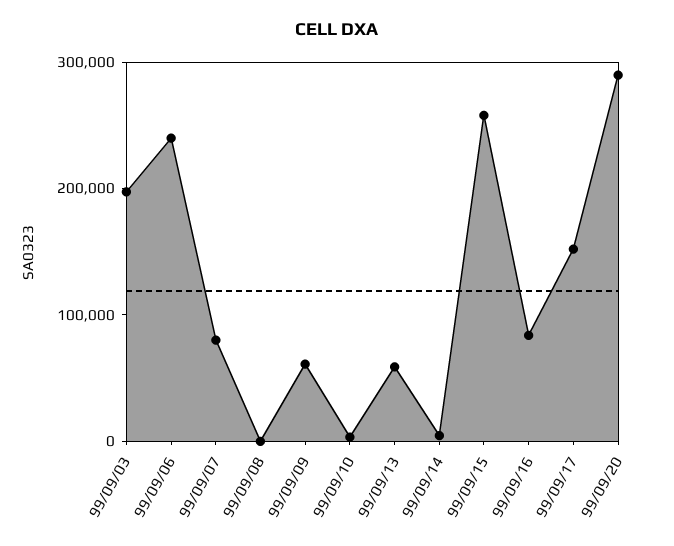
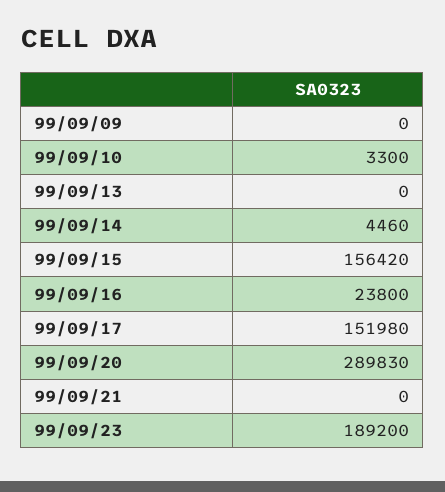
99/09/03: 200000 -> none
99/09/06: 240000 -> none
99/09/07: 80000 -> none
99/09/08: 0 -> none
99/09/09: 60000 -> 0
99/09/13: 60000 -> 0
99/09/15: 260000 -> 156420
99/09/16: 80000 -> 23800
99/09/21: none -> 0
99/09/23: none -> 189200

